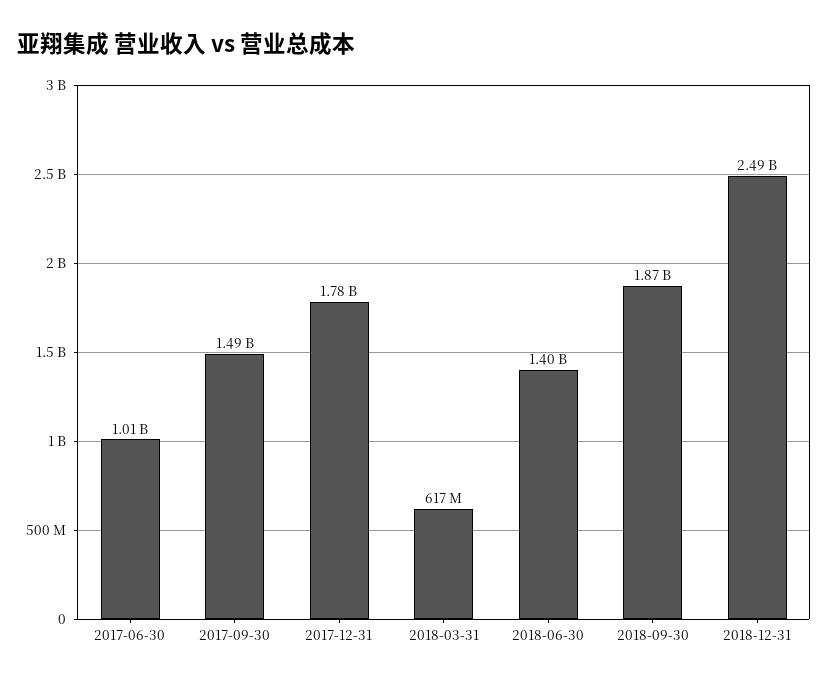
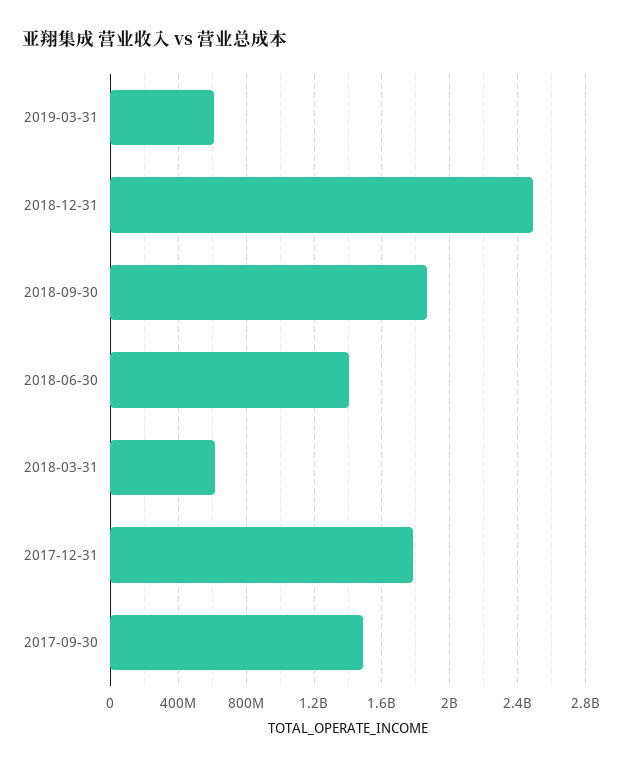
2017-06-30: 1010000000 -> none
2019-03-31: none -> 600000000

